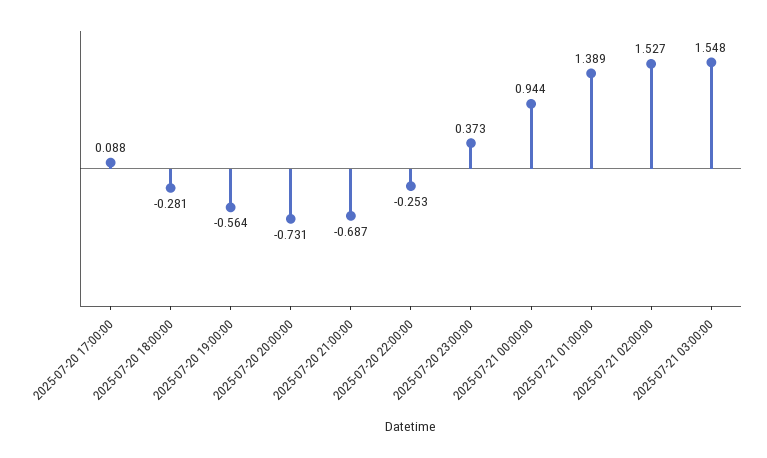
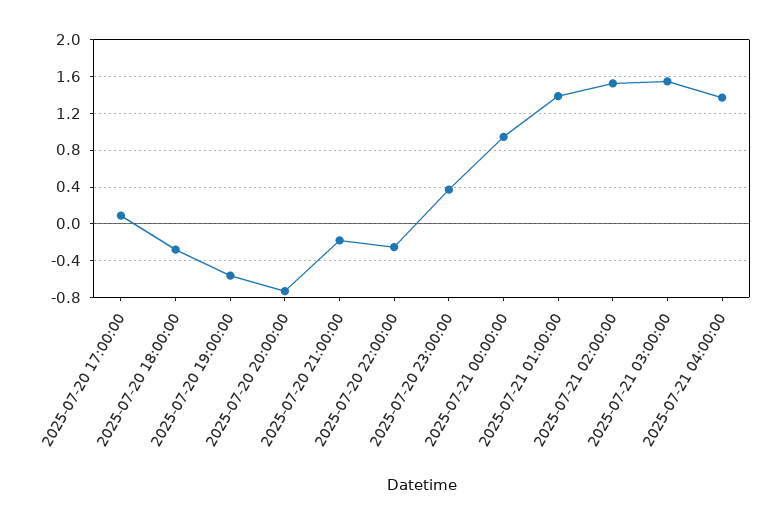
2025-07-20 21:00:00: -0.687 -> -0.2
2025-07-21 04:00:00: none -> 1.4

